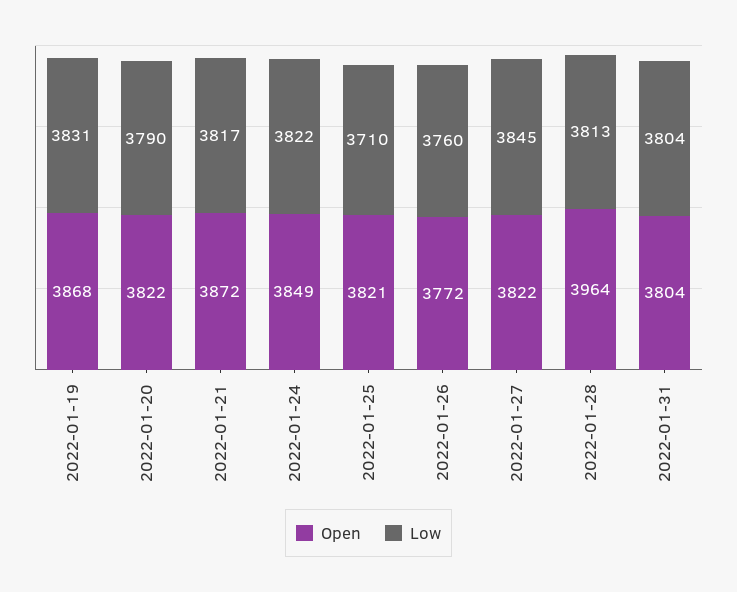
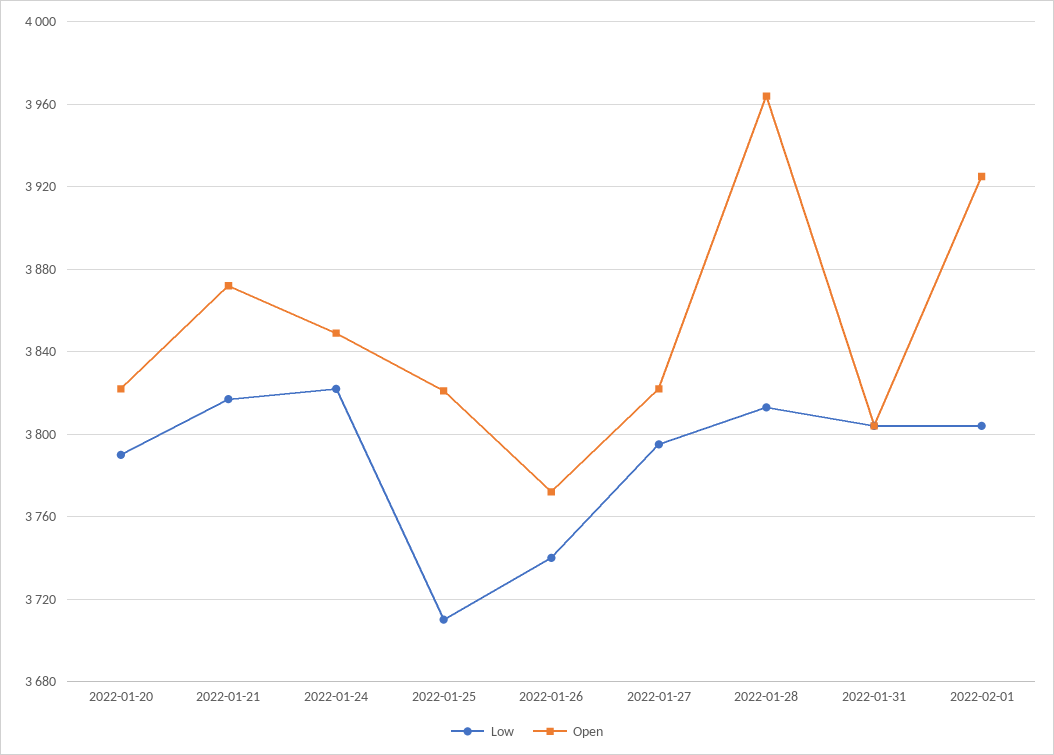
Open, 2022-01-19: 3868 -> none
Low, 2022-01-19: 3831 -> none
Low, 2022-01-26: 3760 -> 3740
Low, 2022-01-27: 3845 -> 3795
Low, 2022-02-01: none -> 3805
Open, 2022-02-01: none -> 3925

